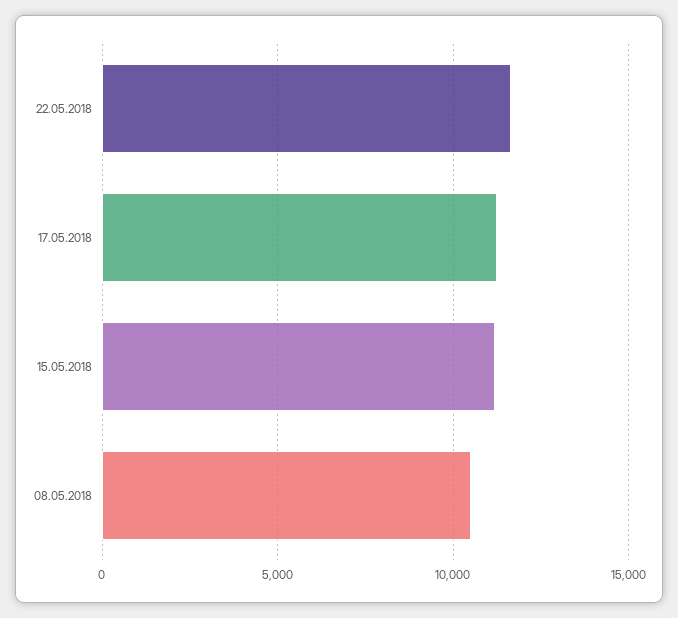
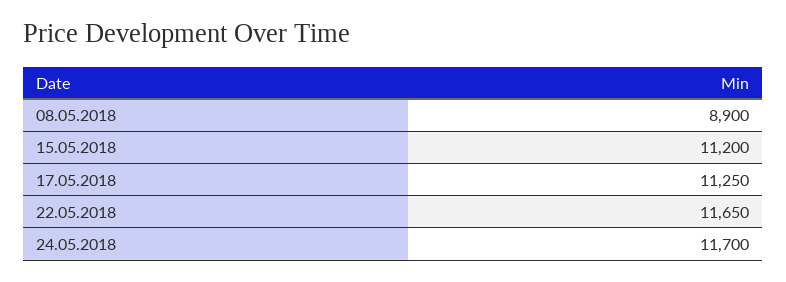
08.05.2018: 10500 -> 8900
24.05.2018: none -> 11700

